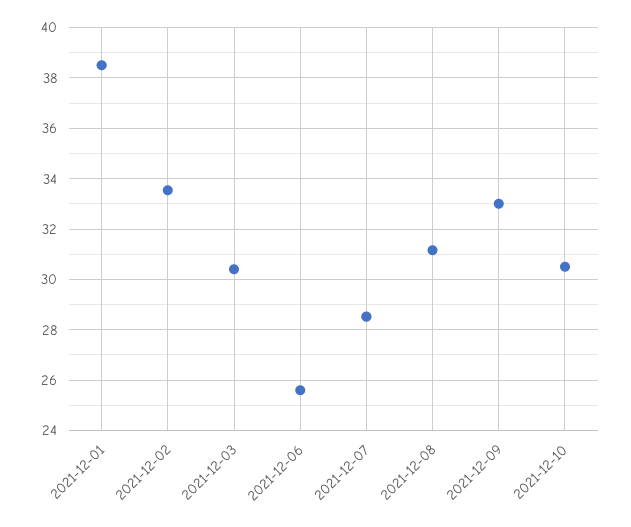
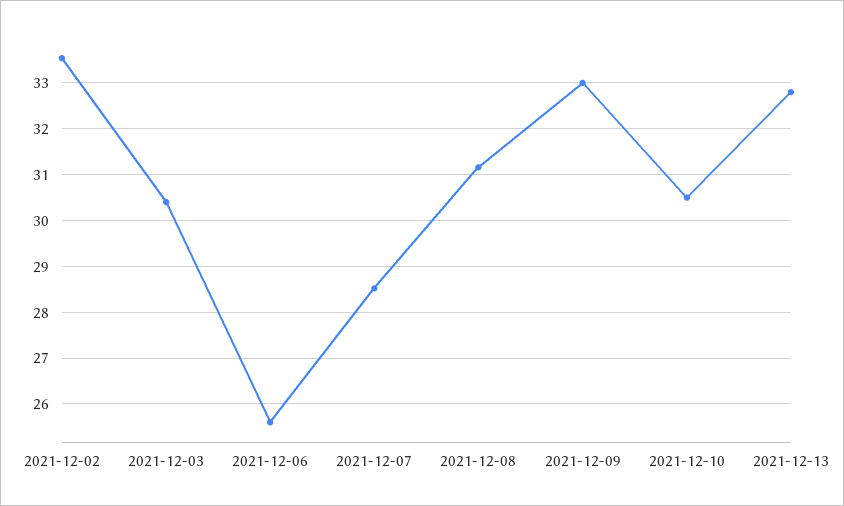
2021-12-01: 38.5 -> none
2021-12-13: none -> 32.8

